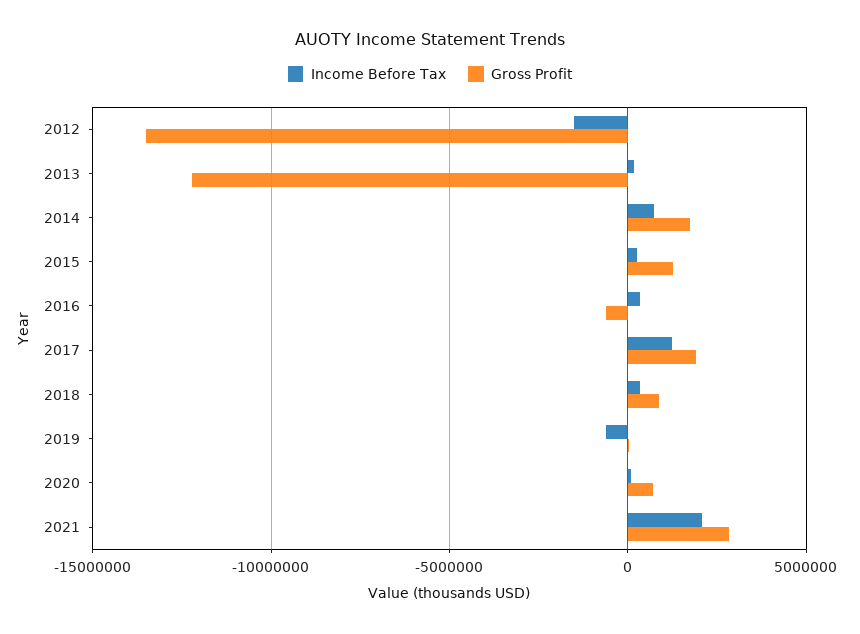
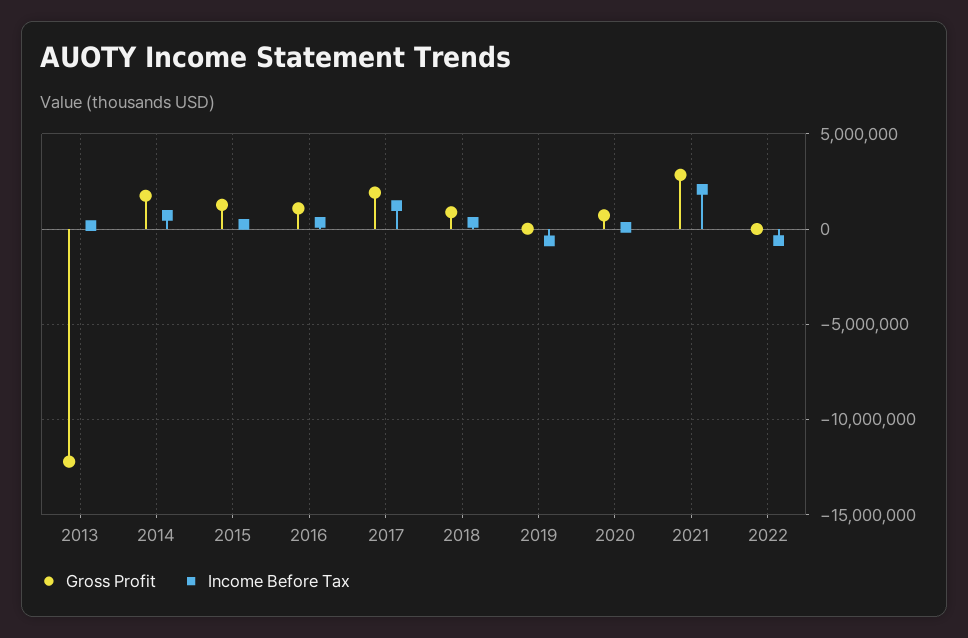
Income Before Tax, 2012: -1500000 -> none
Gross Profit, 2012: -13500000 -> none
Gross Profit, 2016: -500000 -> 1000000
Gross Profit, 2022: none -> 0
Income Before Tax, 2022: none -> -500000

